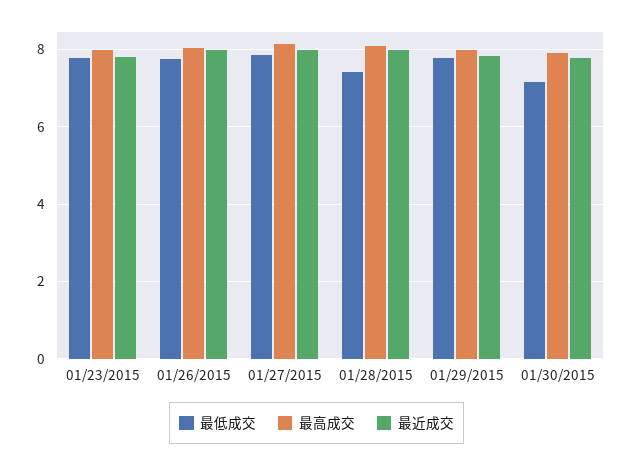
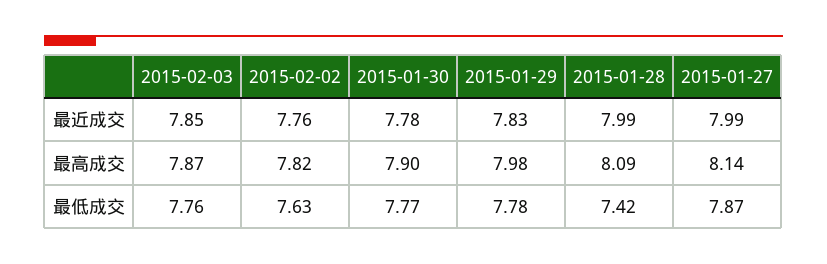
最低成交, 01/23/2015: 7.8 -> none
最高成交, 01/23/2015: 8 -> none
最近成交, 01/23/2015: 7.8 -> none
最低成交, 01/26/2015: 7.8 -> none
最高成交, 01/26/2015: 8 -> none
最近成交, 01/26/2015: 8 -> none
最低成交, 01/30/2015: 7.2 -> 7.77
最近成交, 2015-02-03: none -> 7.85
最近成交, 2015-02-02: none -> 7.76
最高成交, 2015-02-03: none -> 7.87
最高成交, 2015-02-02: none -> 7.82
最低成交, 2015-02-03: none -> 7.76
最低成交, 2015-02-02: none -> 7.63

